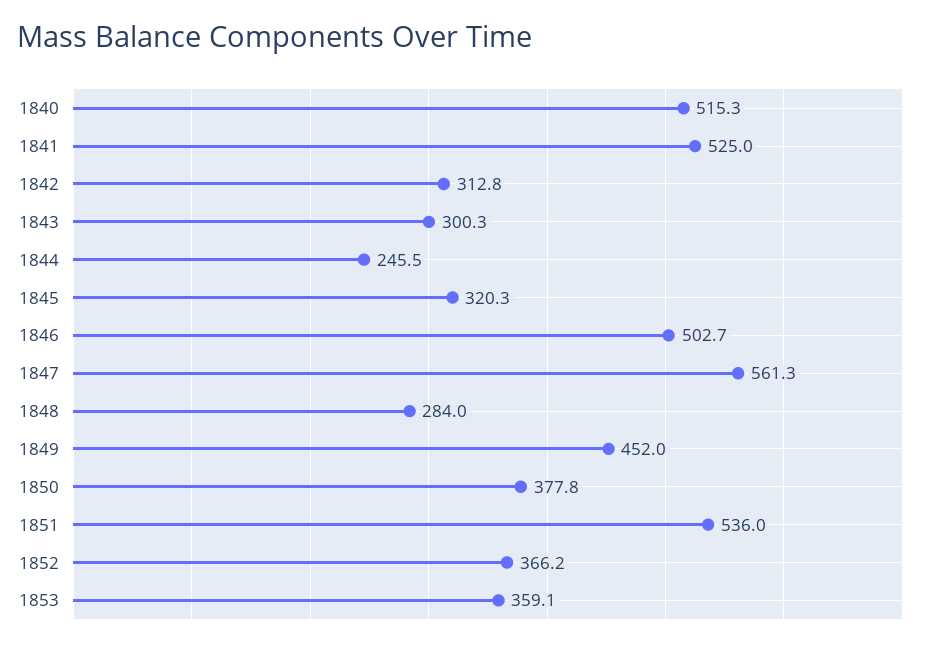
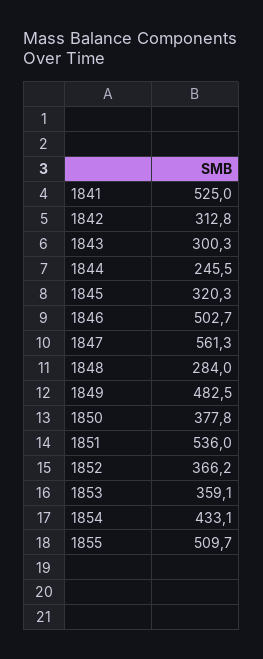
1840: 515.3 -> none
1849: 452 -> 482.5
1854: none -> 433.1
1855: none -> 509.7

